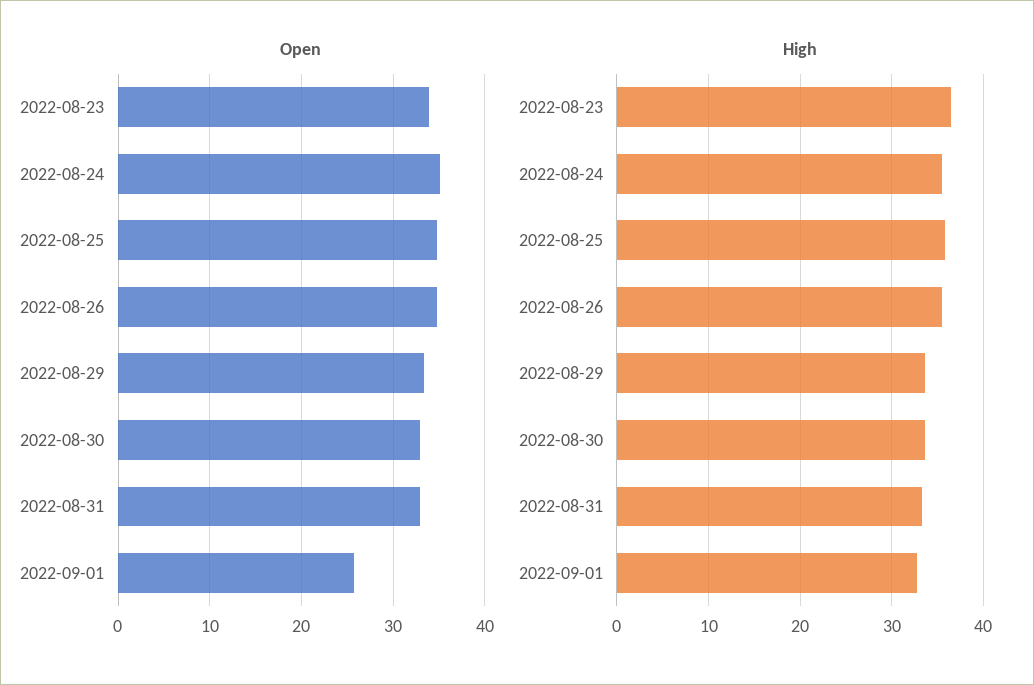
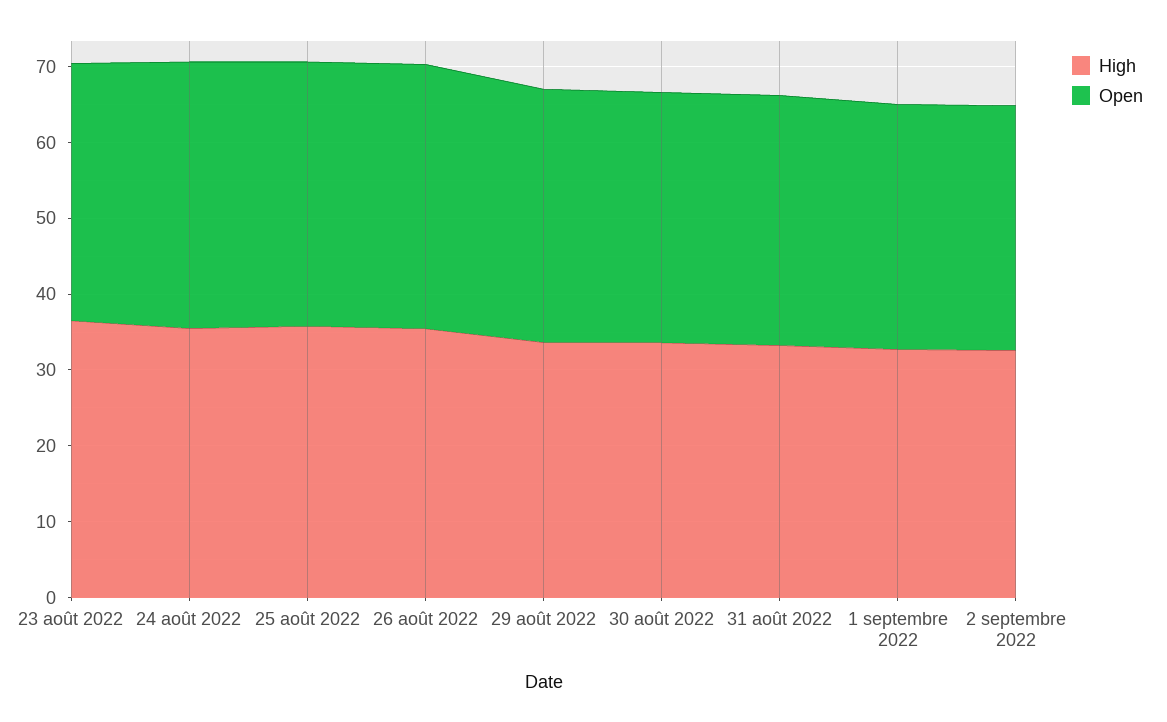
Open, 2022-09-01: 26 -> 32
High, 2 septembre 2022: none -> 32
Open, 2 septembre 2022: none -> 32

